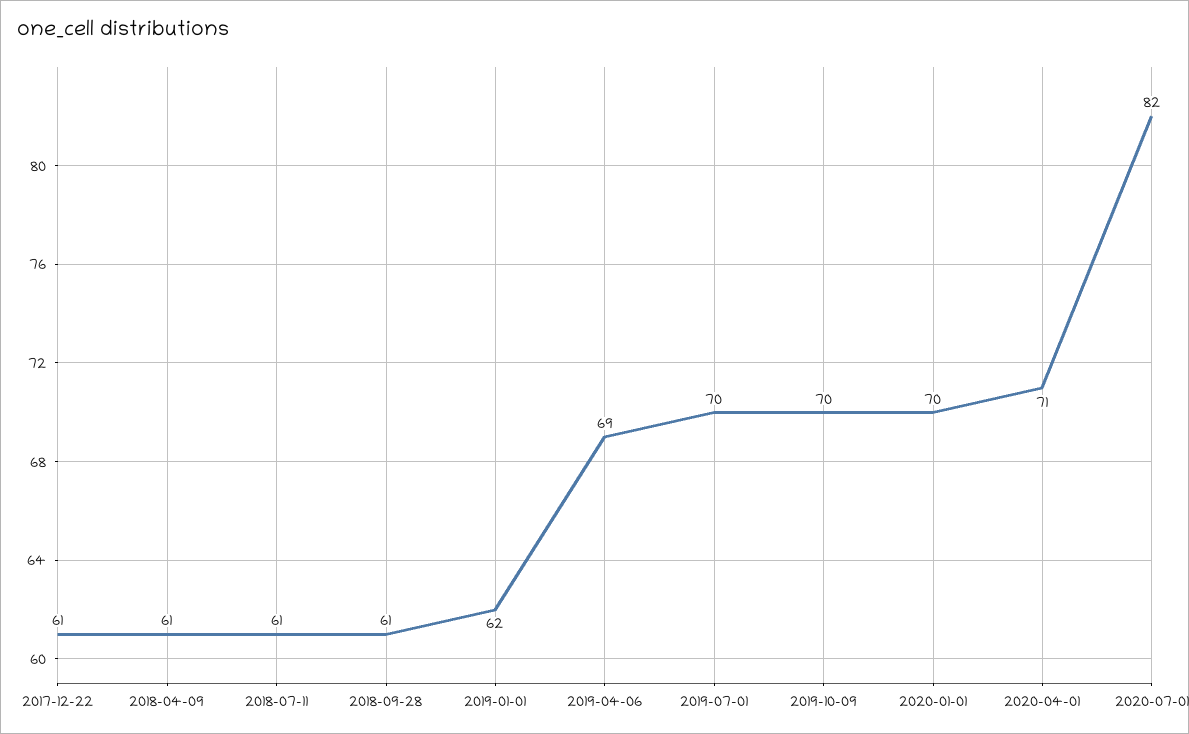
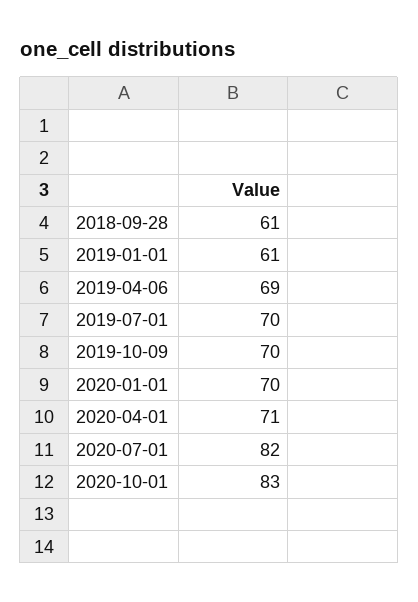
2017-12-22: 61 -> none
2018-04-09: 61 -> none
2018-07-11: 61 -> none
2019-01-01: 62 -> 61
2020-10-01: none -> 83

